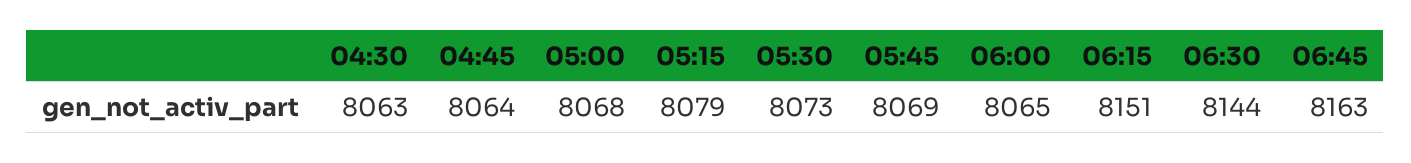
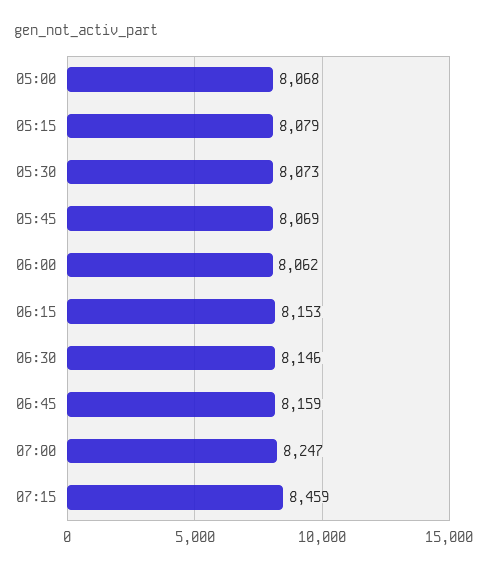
04:30: 8063 -> none
04:45: 8064 -> none
06:00: 8065 -> 8062
06:15: 8151 -> 8153
06:30: 8144 -> 8146
06:45: 8163 -> 8159
07:00: none -> 8247
07:15: none -> 8459

